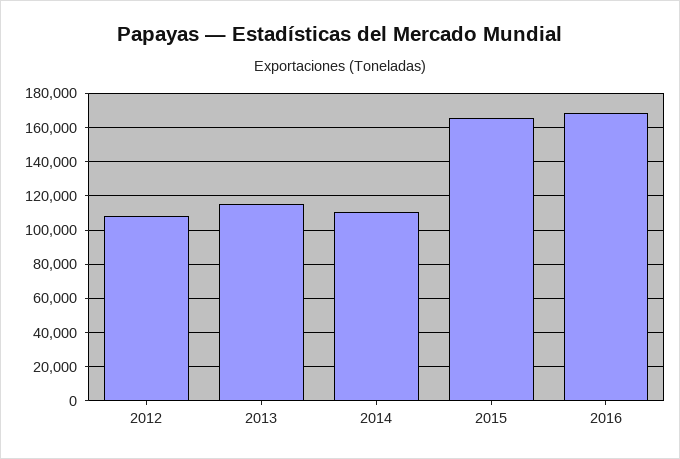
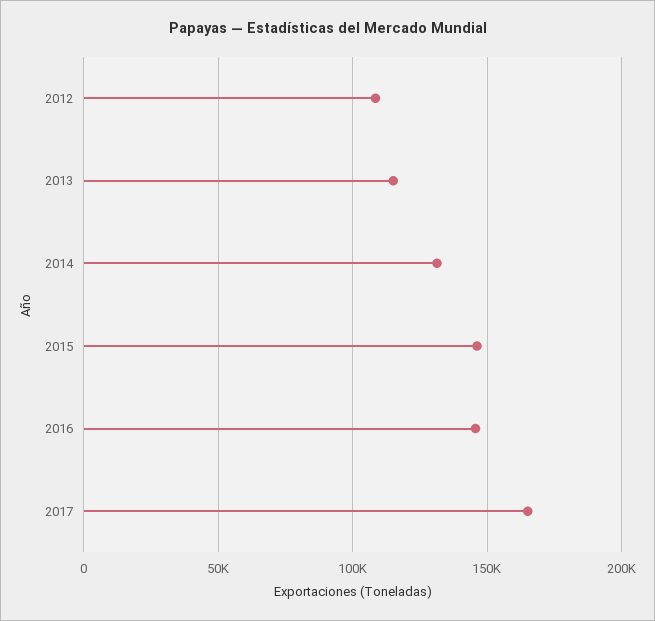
2014: 110000 -> 130000
2015: 165000 -> 145000
2016: 170000 -> 145000
2017: none -> 165000

